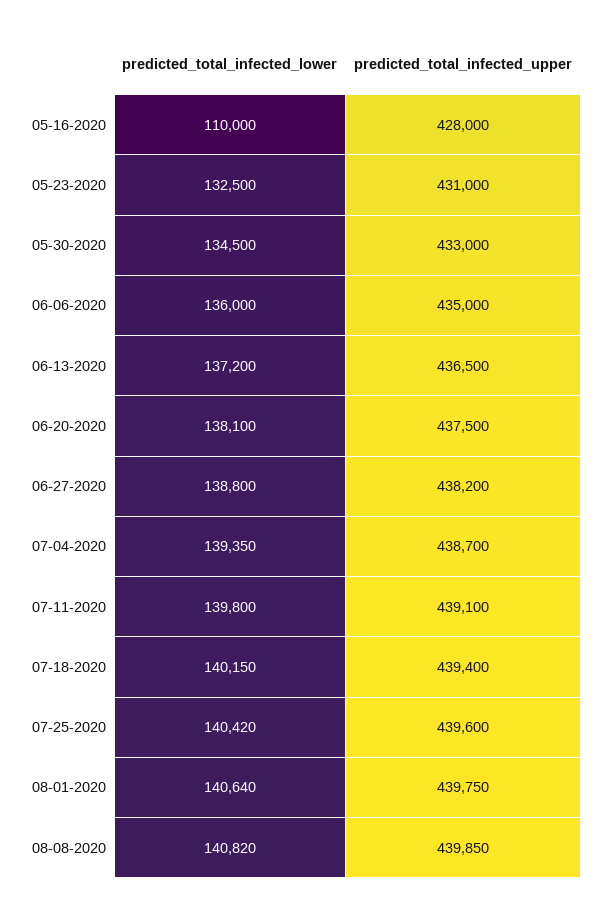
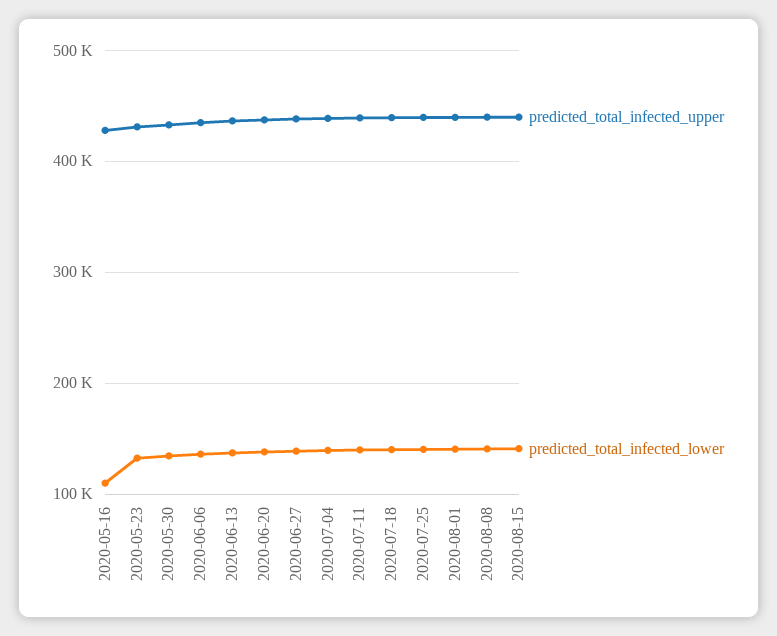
predicted_total_infected_upper, 2020-08-15: none -> 440000
predicted_total_infected_lower, 2020-08-15: none -> 140000

